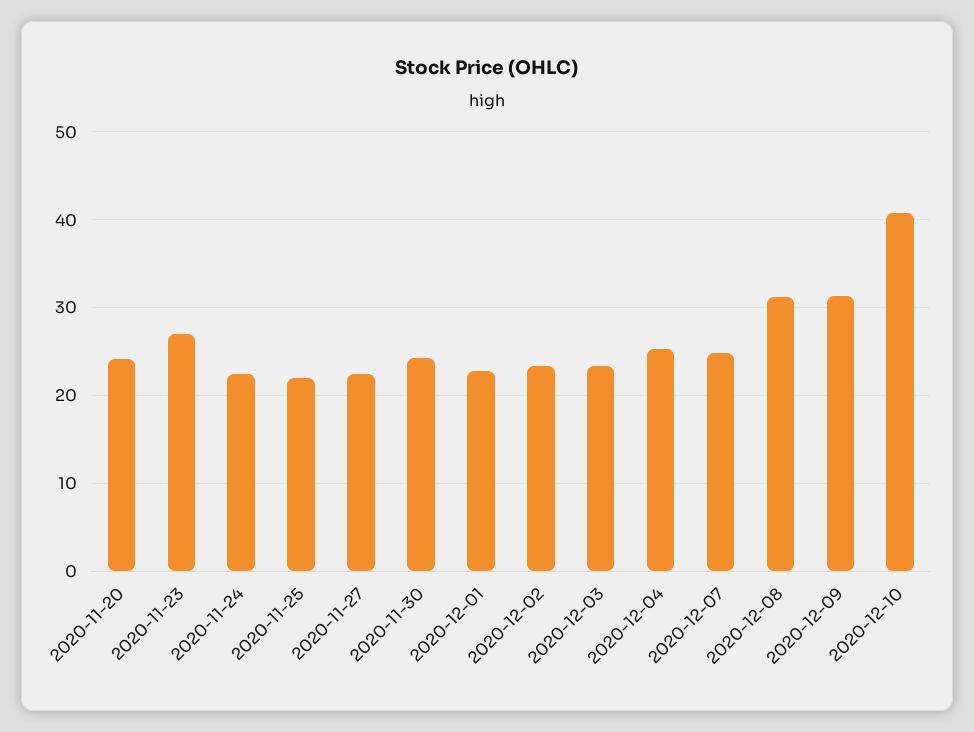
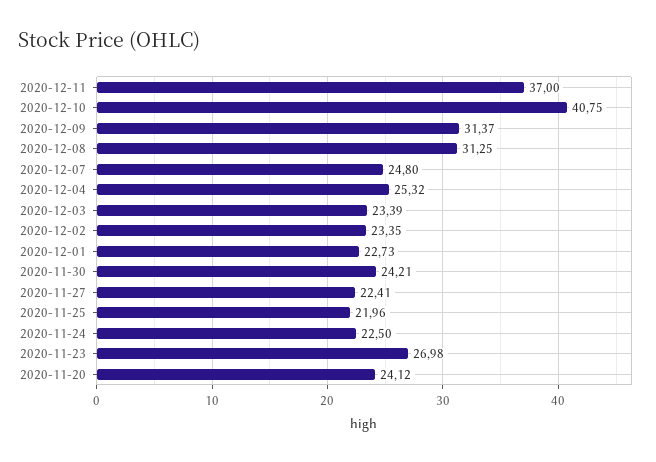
2020-12-11: none -> 37

